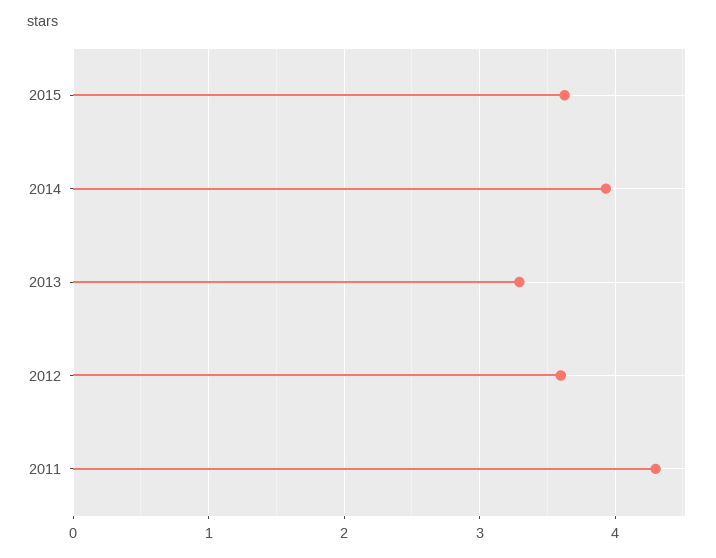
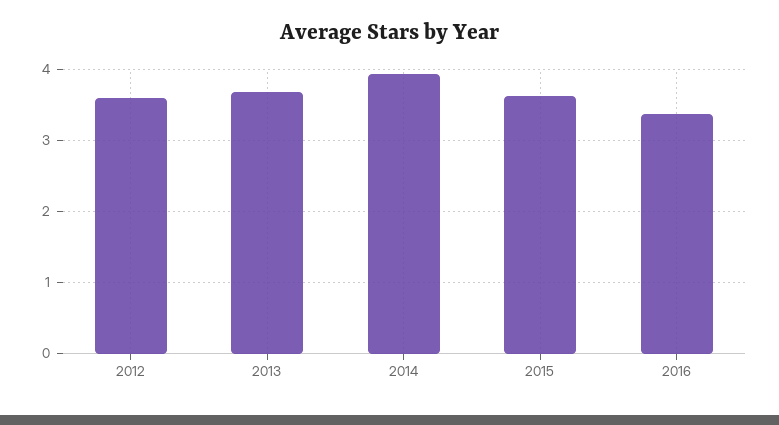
2013: 3.3 -> 3.7
2011: 4.3 -> none
2016: none -> 3.4

